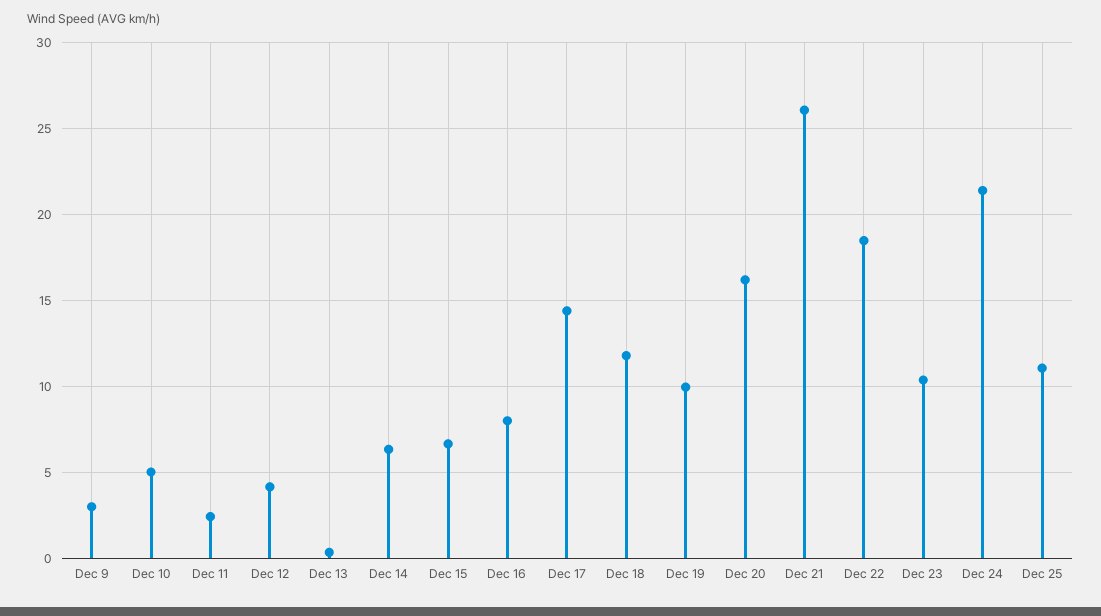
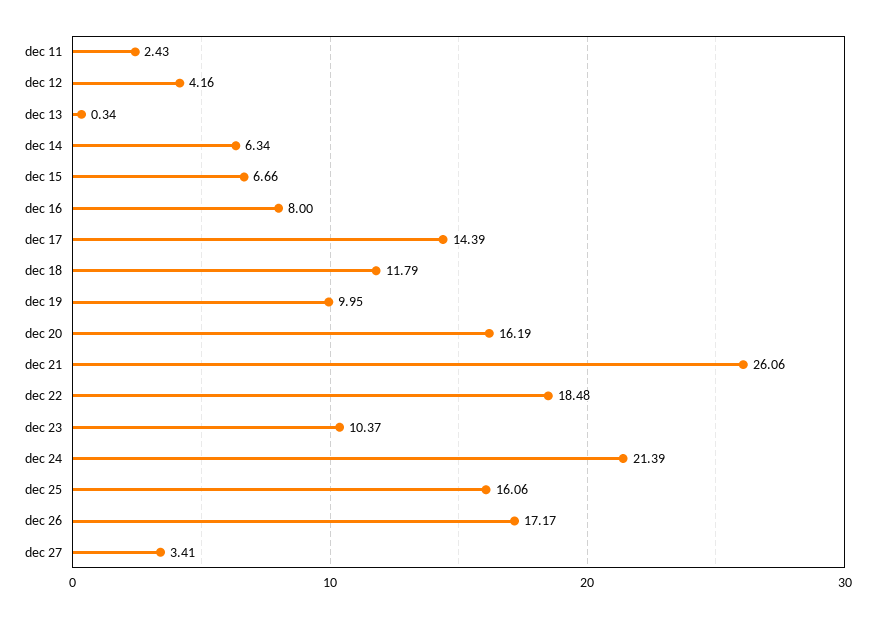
Dec 9: 3 -> none
Dec 10: 5 -> none
Dec 25: 11 -> 16.06
dec 26: none -> 17.17
dec 27: none -> 3.41

